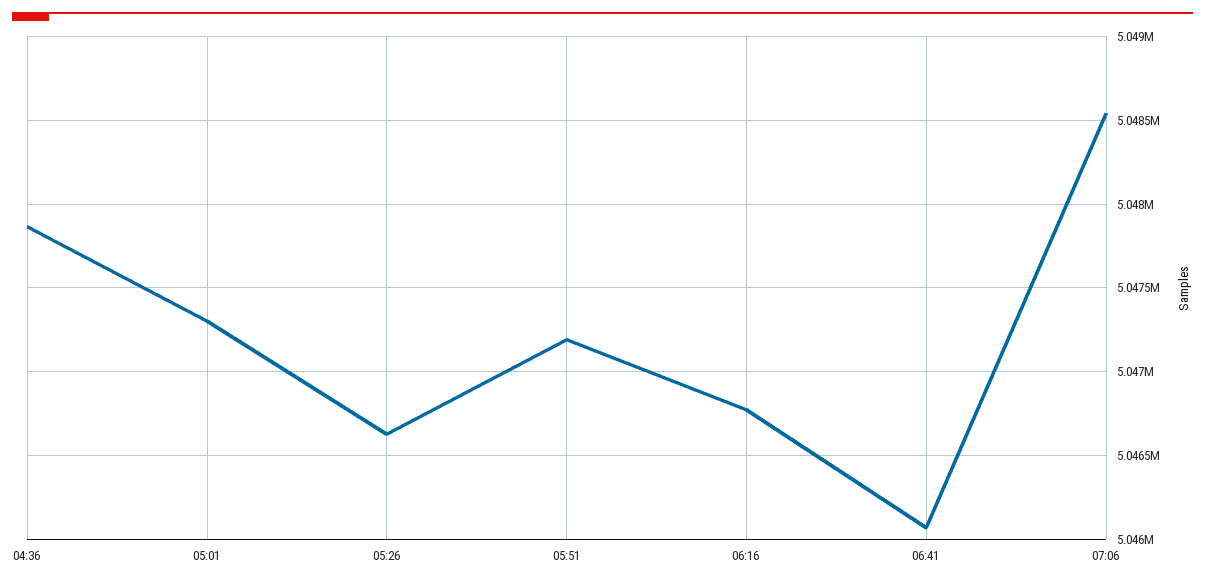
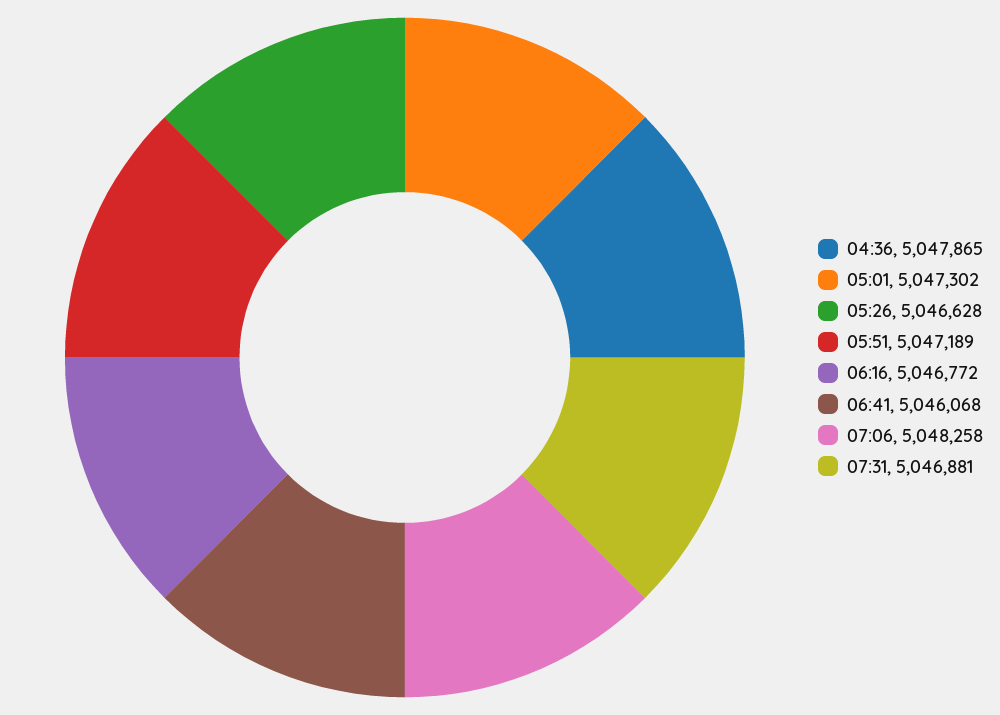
07:06: 5048550 -> 5048258
07:31: none -> 5046881

